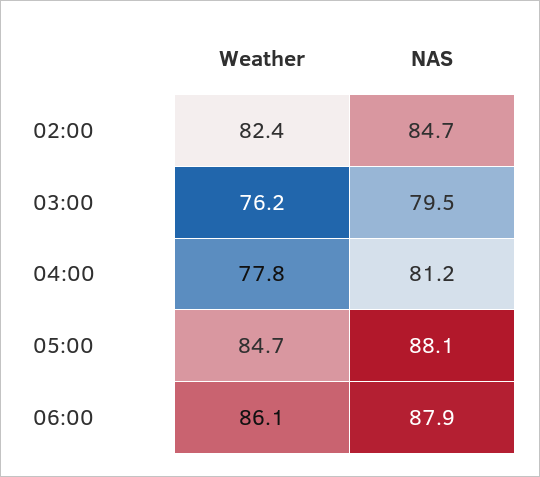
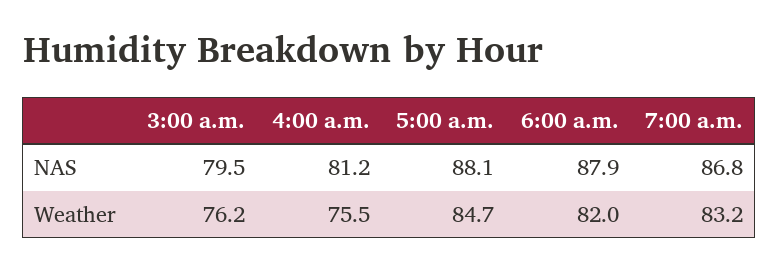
Weather, 02:00: 82.4 -> none
NAS, 02:00: 84.7 -> none
Weather, 04:00: 77.8 -> 75.5
Weather, 06:00: 86.1 -> 82
NAS, 7:00 a.m.: none -> 86.8
Weather, 7:00 a.m.: none -> 83.2

